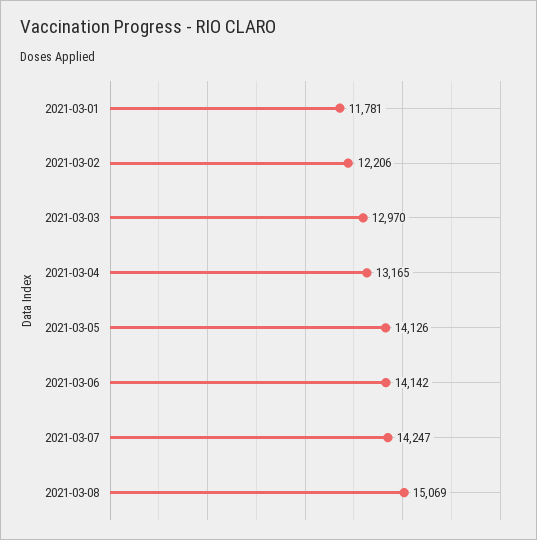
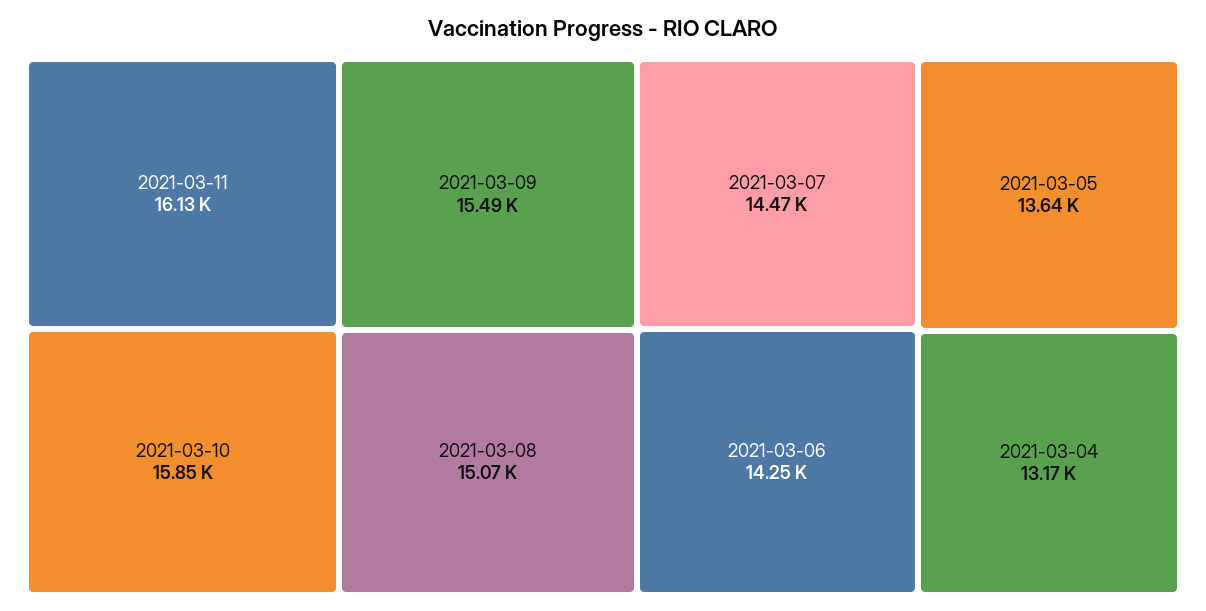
2021-03-01: 11781 -> none
2021-03-02: 12206 -> none
2021-03-03: 12970 -> none
2021-03-05: 14126 -> 13640
2021-03-06: 14142 -> 14250
2021-03-07: 14247 -> 14470
2021-03-11: none -> 16130
2021-03-10: none -> 15850
2021-03-09: none -> 15490

